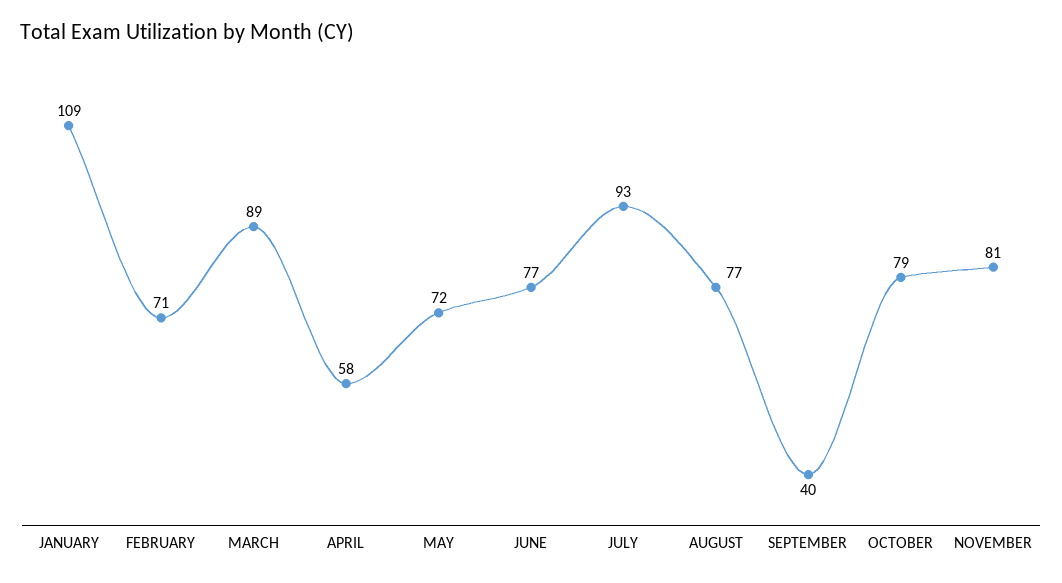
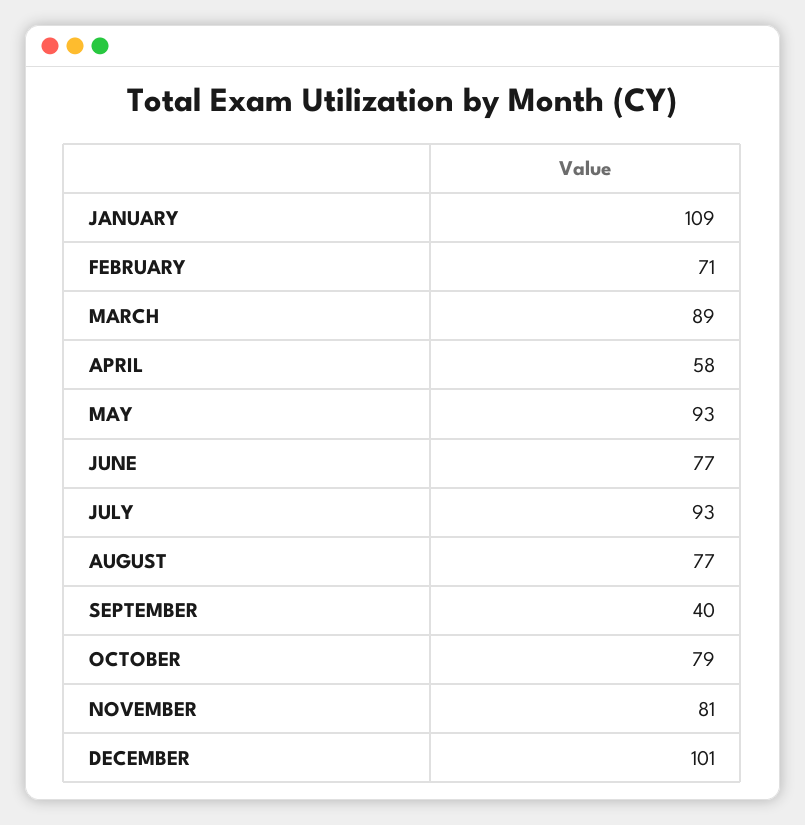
MAY: 72 -> 93
DECEMBER: none -> 101

